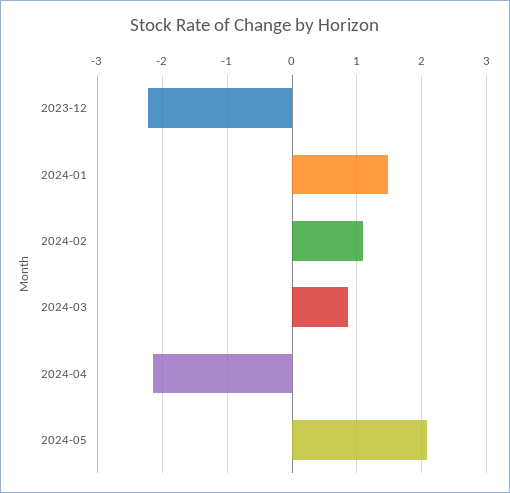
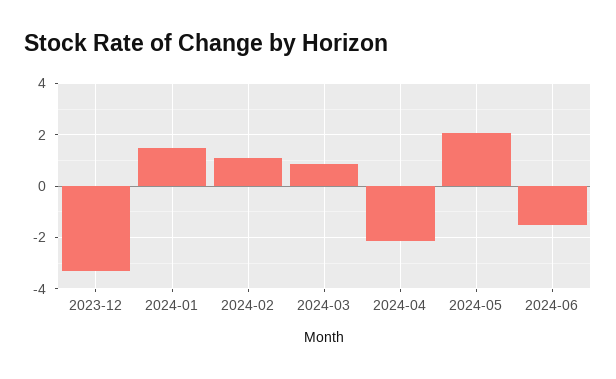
2023-12: -2.2 -> -3.25
2024-06: none -> -1.5

